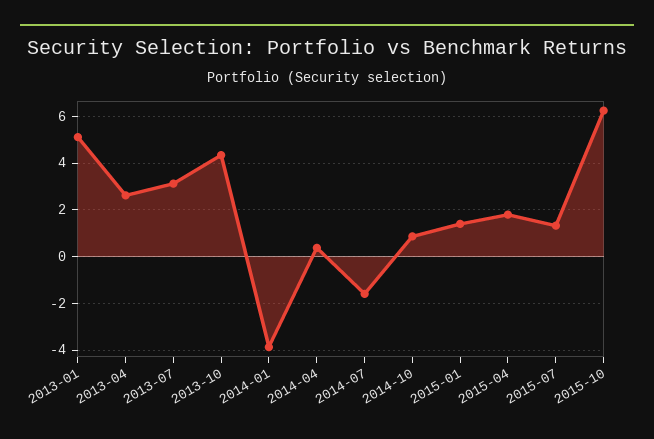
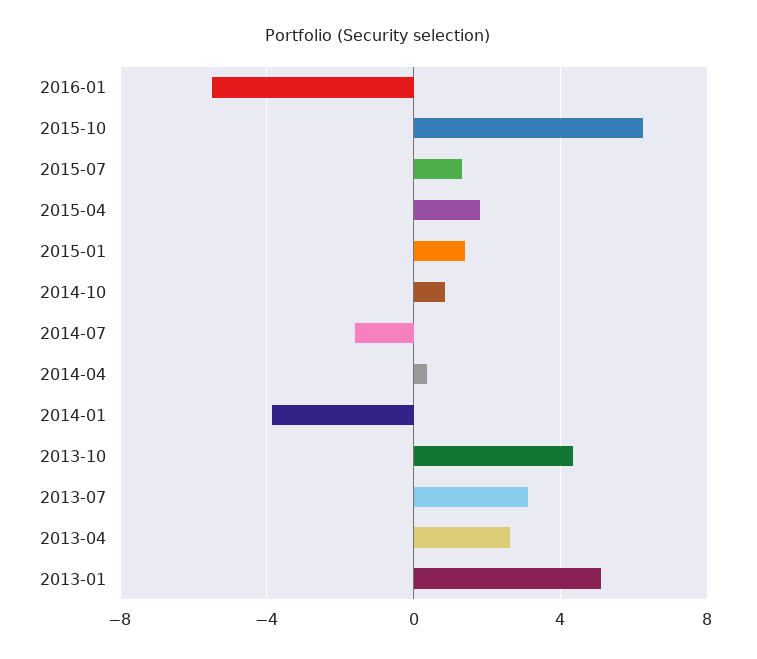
2016-01: none -> -5.5

